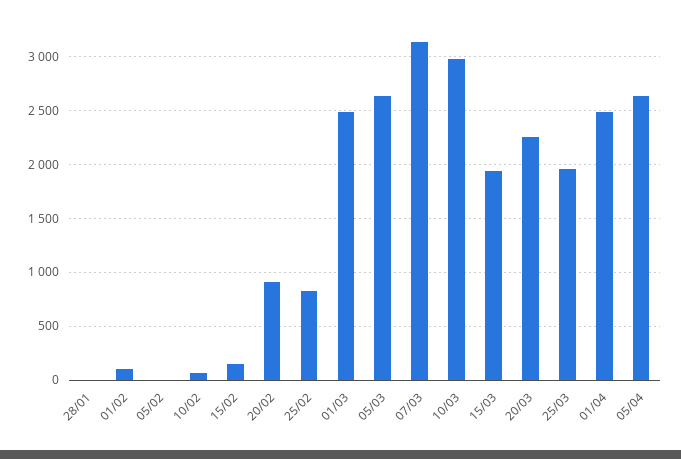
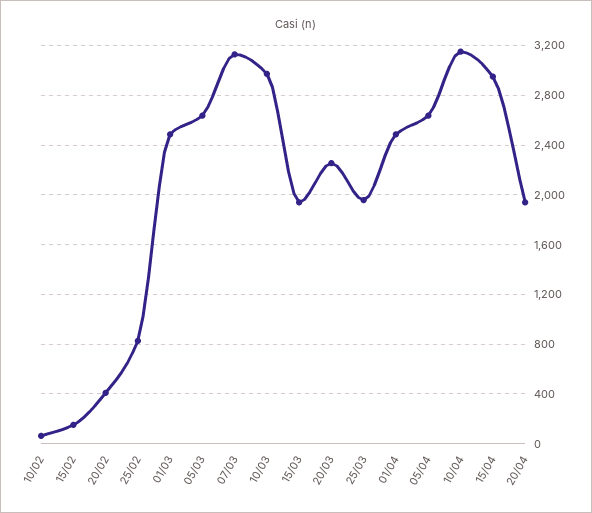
28/01: 0 -> none
01/02: 100 -> none
05/02: 0 -> none
20/02: 900 -> 400
10/04: none -> 3150
15/04: none -> 2950
20/04: none -> 1950

